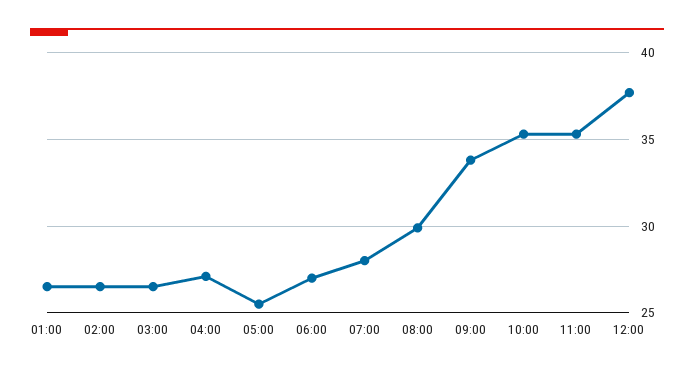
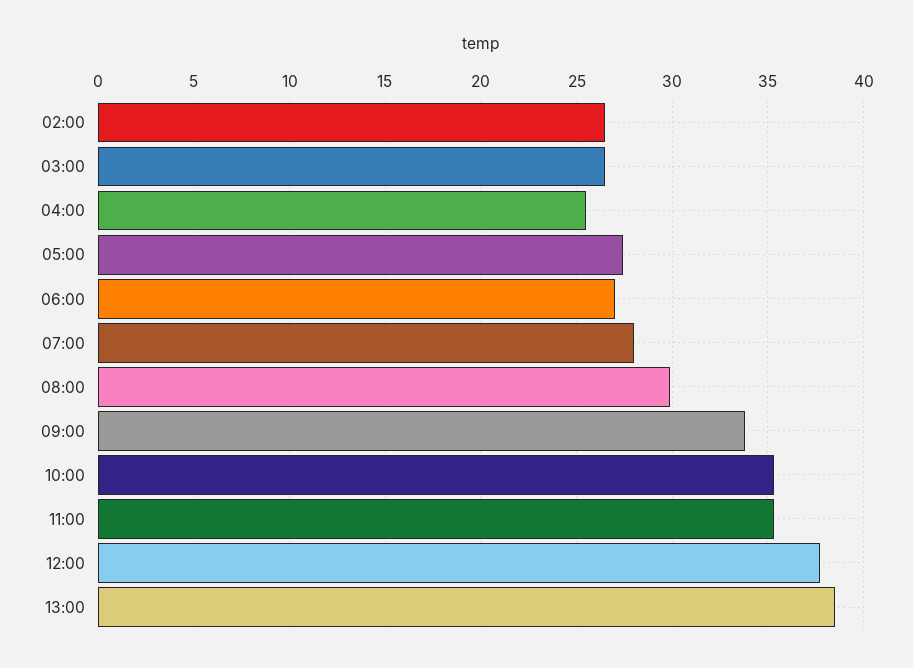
01:00: 26.5 -> none
04:00: 27 -> 25.5
05:00: 25.5 -> 27.5
13:00: none -> 38.5

